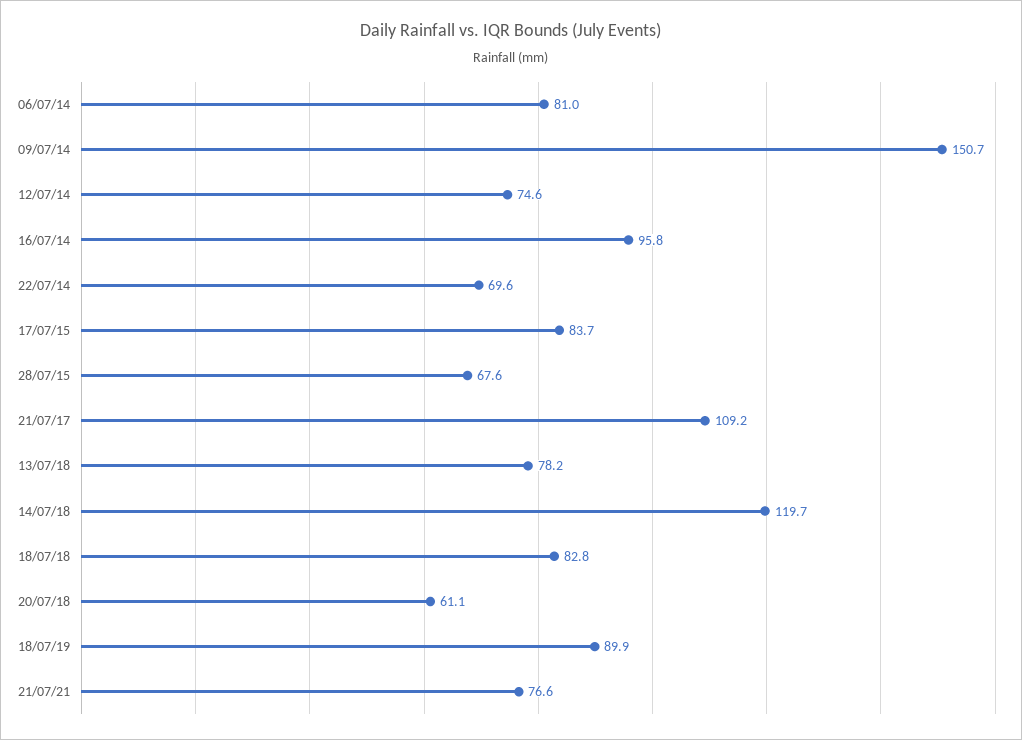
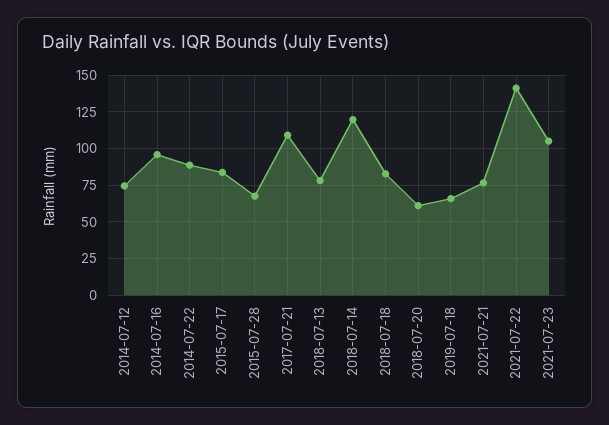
06/07/14: 81 -> none
09/07/14: 150.7 -> none
22/07/14: 69.6 -> 90
18/07/19: 89.9 -> 65
2021-07-22: none -> 140
2021-07-23: none -> 105

